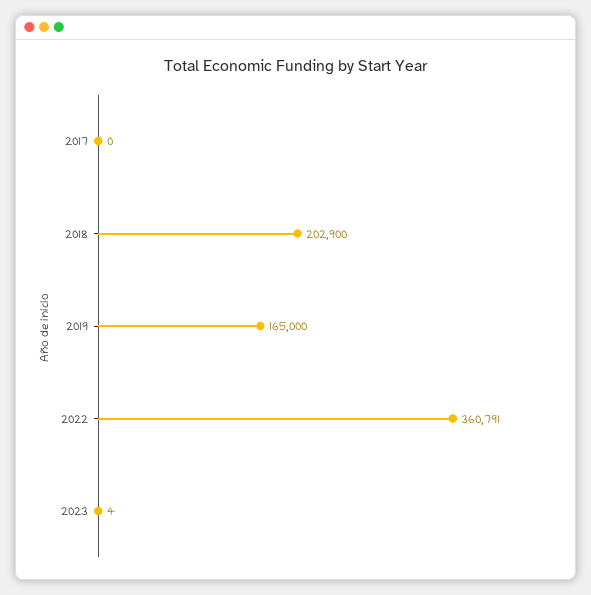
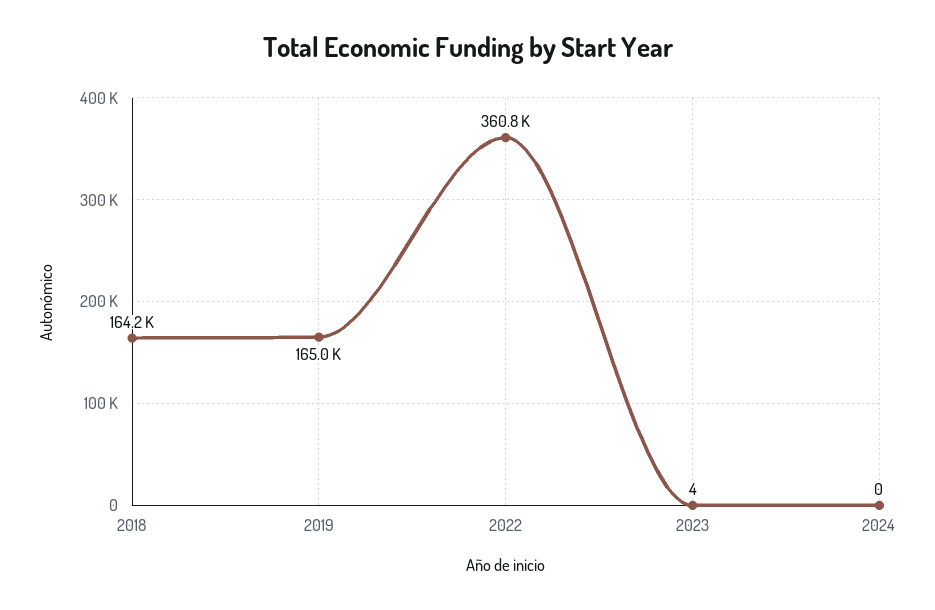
2017: 0 -> none
2018: 202900 -> 164200
2024: none -> 0

